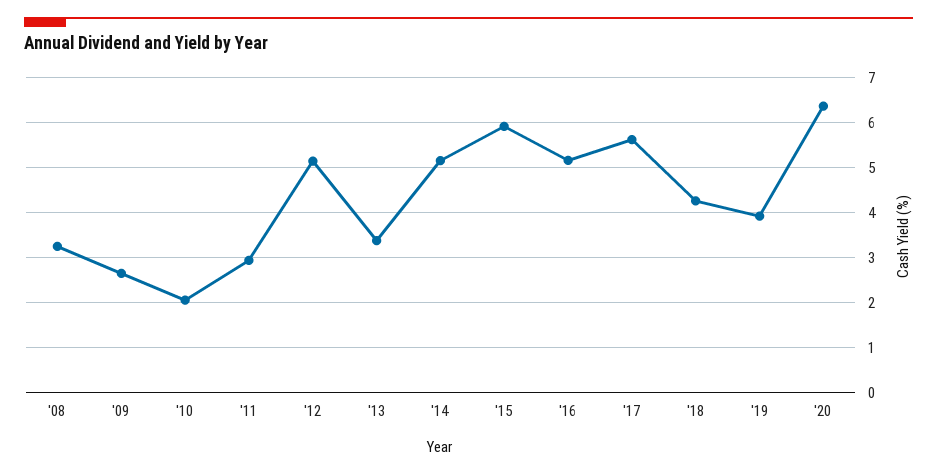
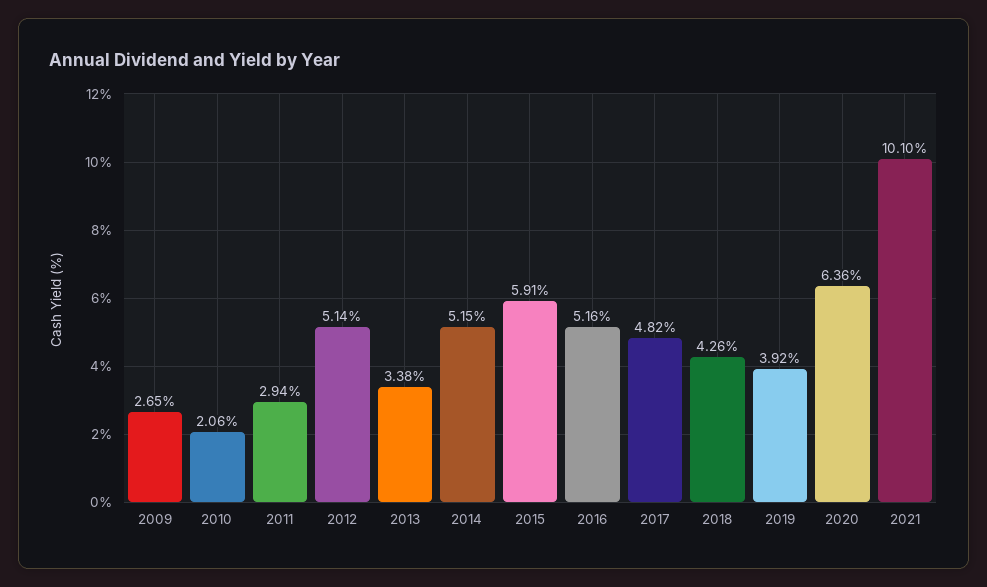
'08: 3.2 -> none
'17: 5.6 -> 4.82
2021: none -> 10.1

